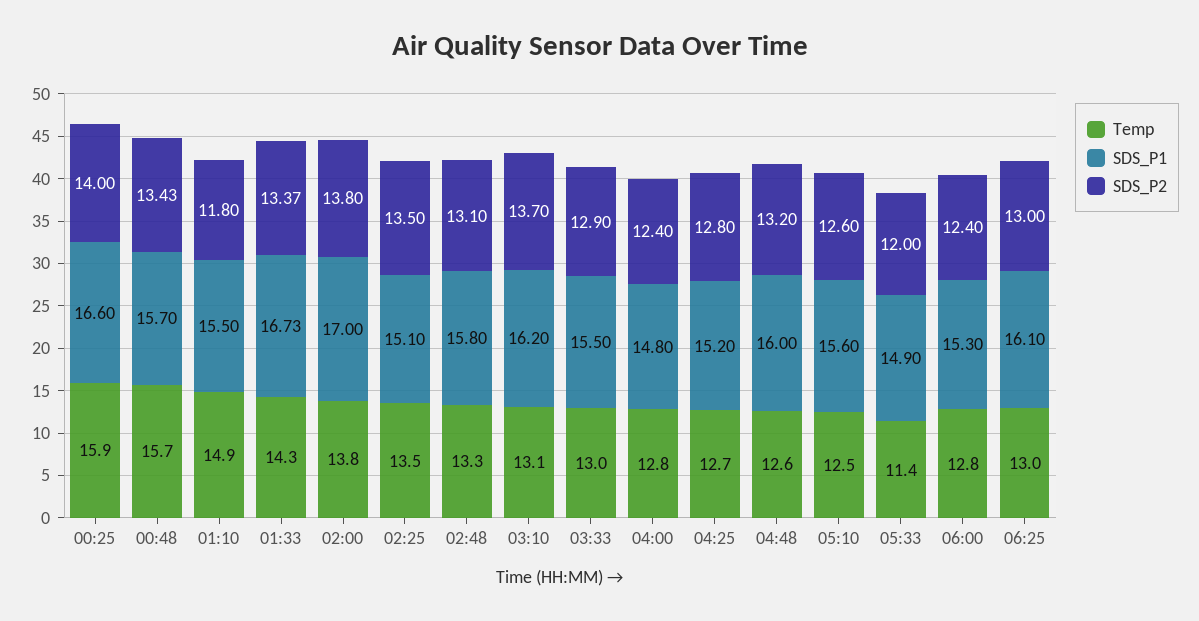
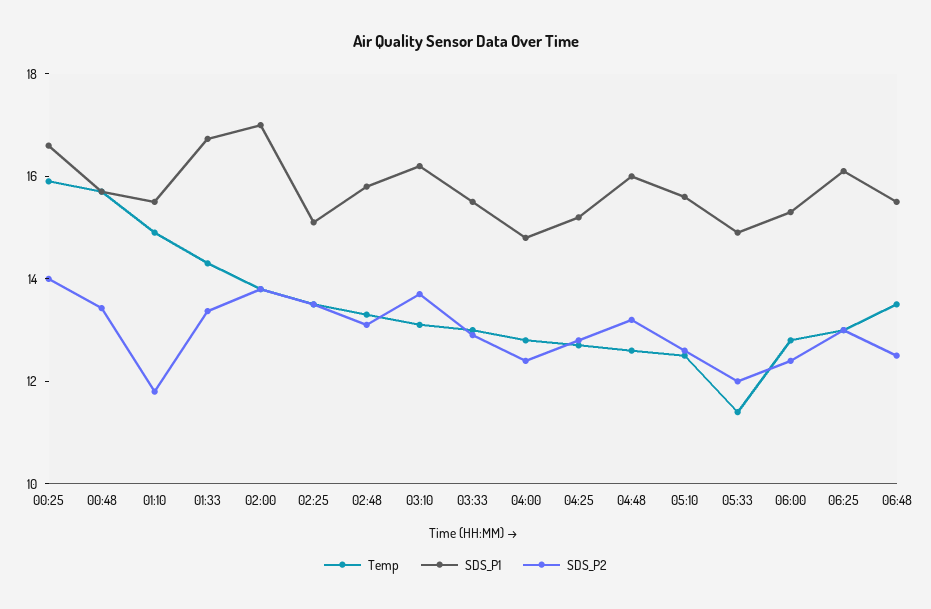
Temp, 06:48: none -> 13.5
SDS_P1, 06:48: none -> 15.5
SDS_P2, 06:48: none -> 12.5

